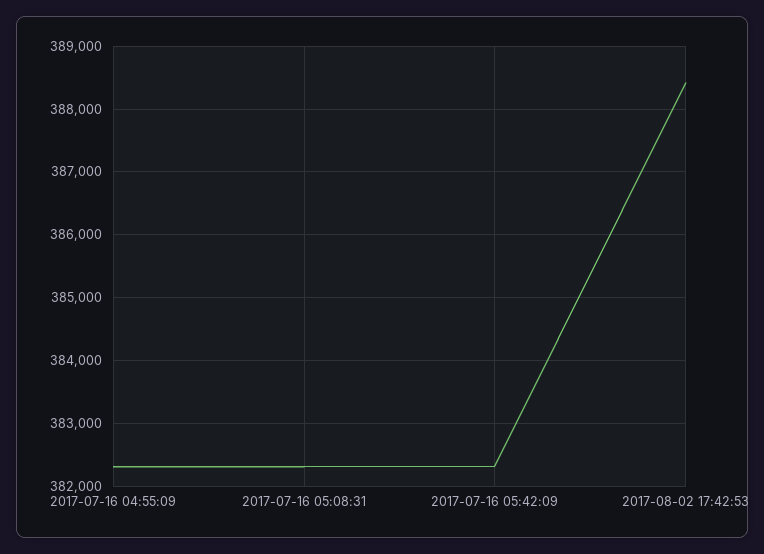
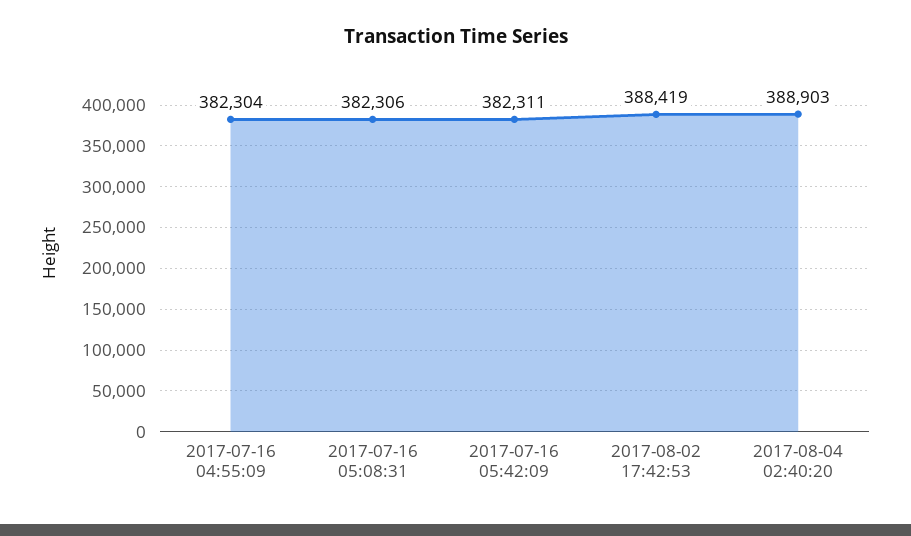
2017-08-04 02:40:20: none -> 388903

